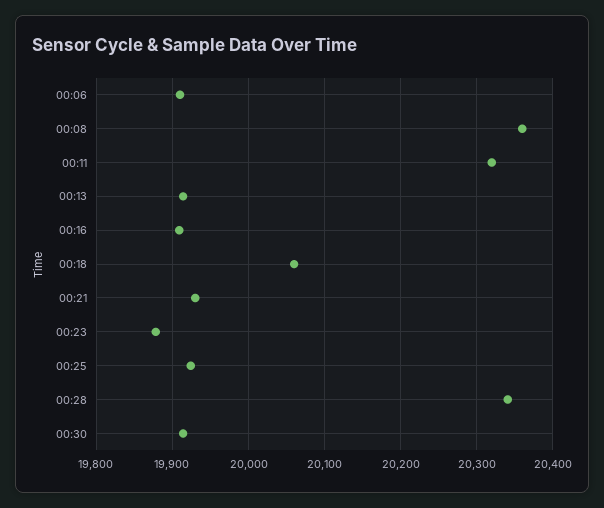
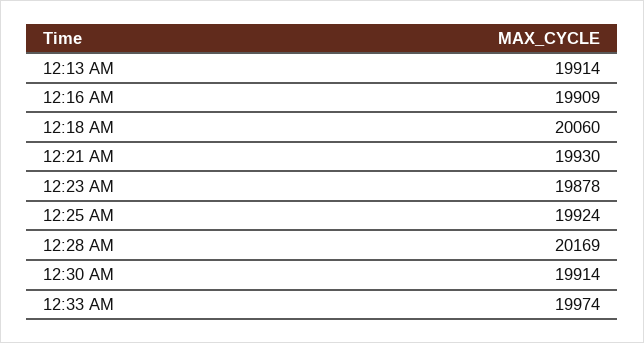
00:06: 19910 -> none
00:08: 20360 -> none
00:11: 20320 -> none
00:28: 20340 -> 20169
12:33 AM: none -> 19974

